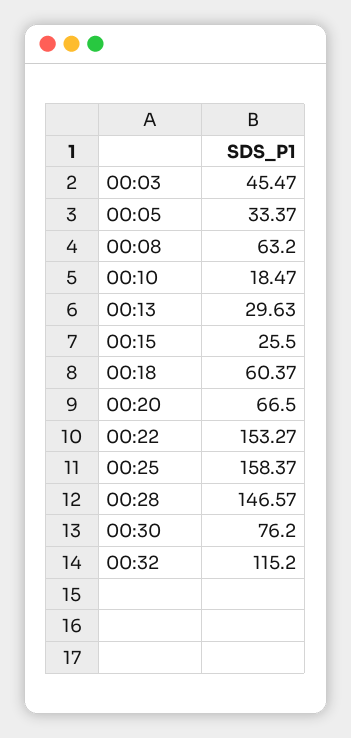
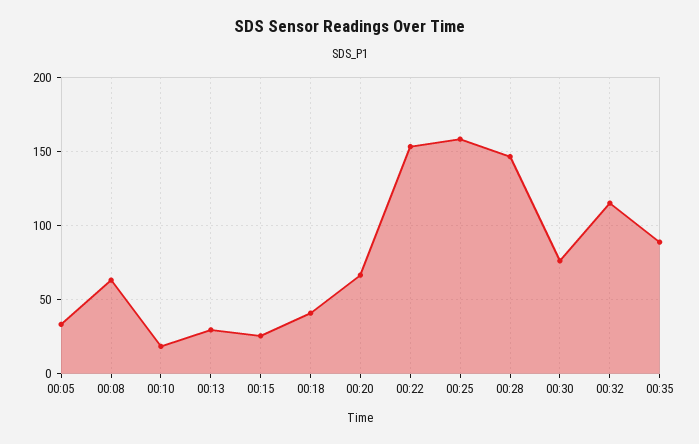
00:03: 45.47 -> none
00:18: 60.37 -> 40
00:35: none -> 90

